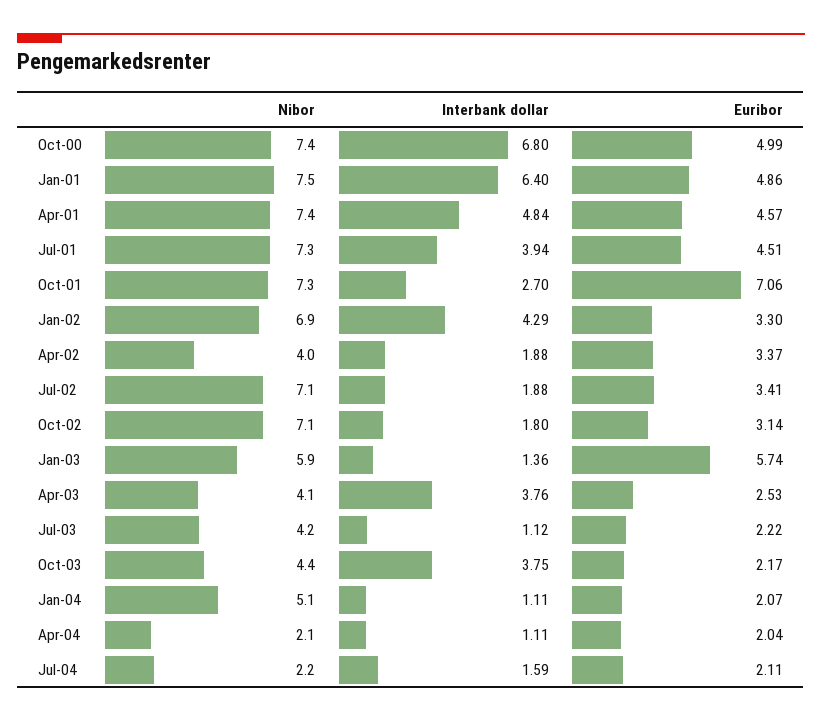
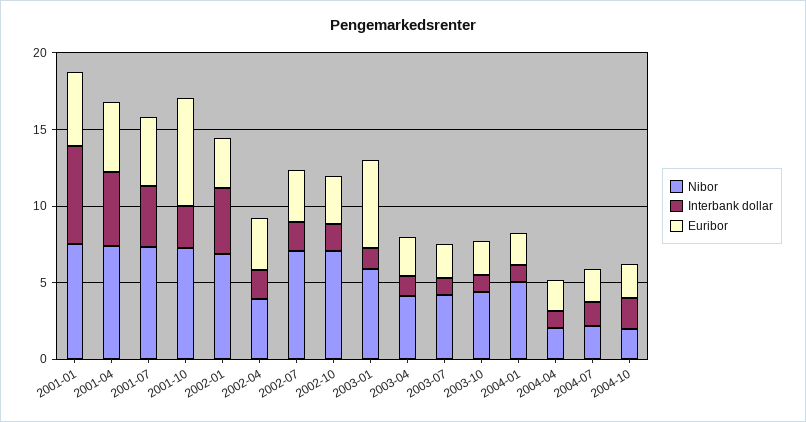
Nibor, Oct-00: 7.4 -> none
Interbank dollar, Oct-00: 6.8 -> none
Euribor, Oct-00: 4.99 -> none
Interbank dollar, Apr-03: 3.76 -> 1
Interbank dollar, Oct-03: 3.75 -> 1
Nibor, 2004-10: none -> 2
Interbank dollar, 2004-10: none -> 2
Euribor, 2004-10: none -> 2

